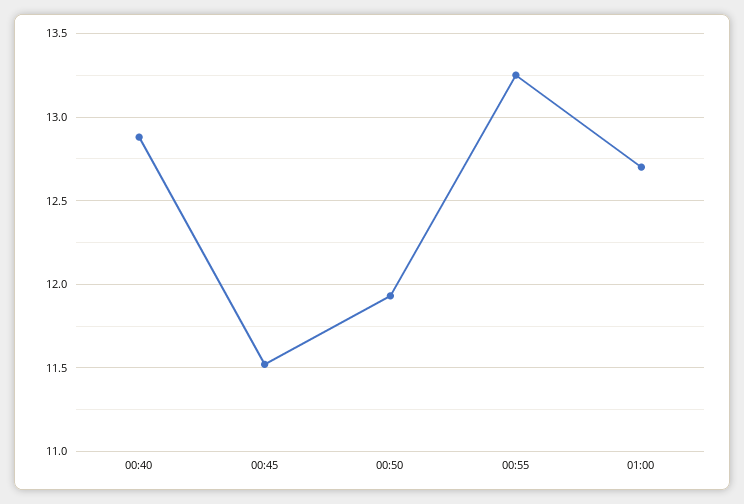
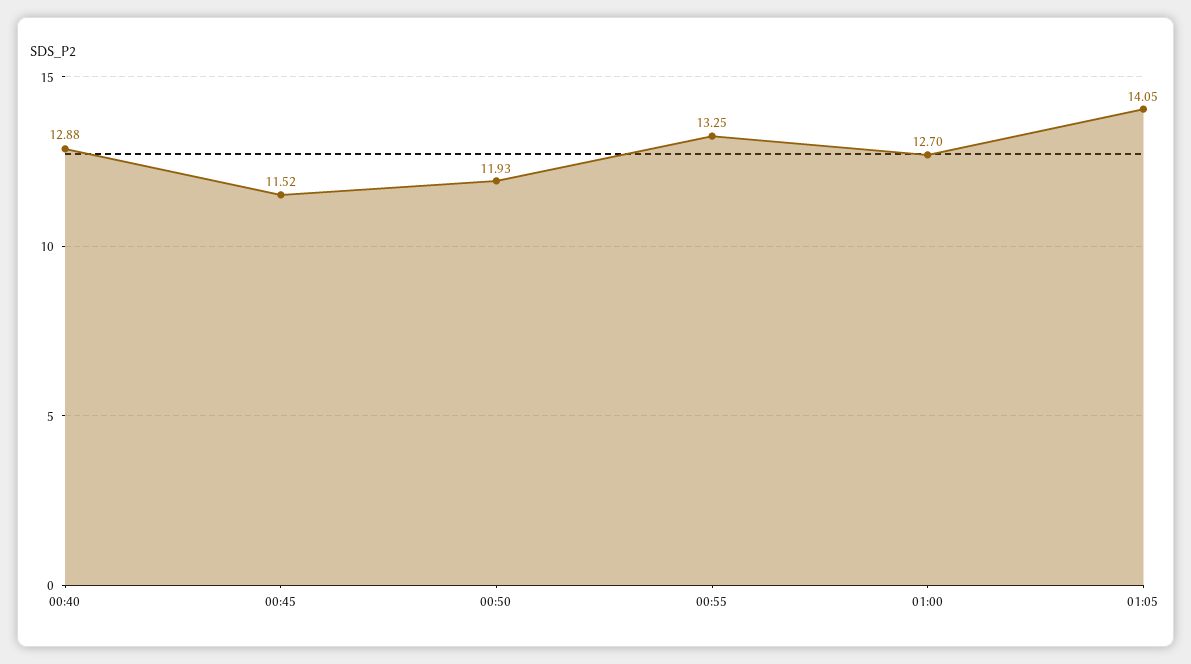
01:05: none -> 14.05

